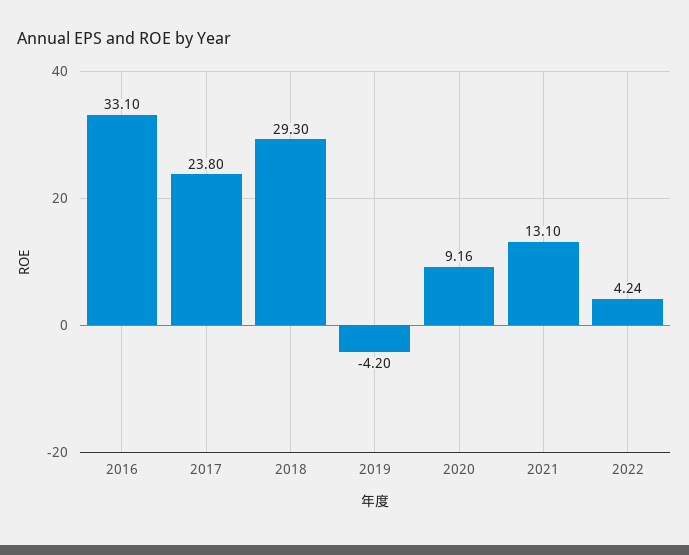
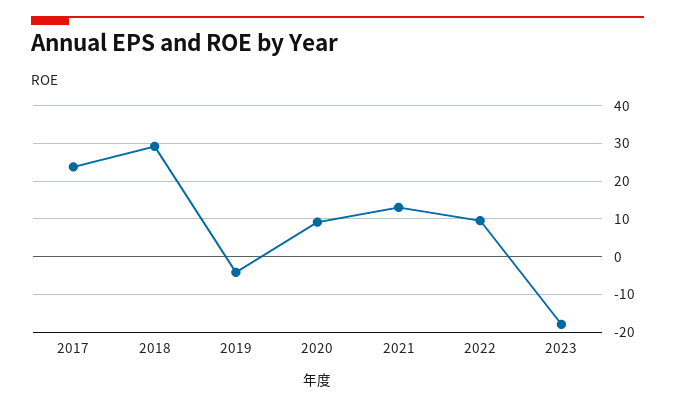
2016: 33.1 -> none
2022: 4.24 -> 10
2023: none -> -18

